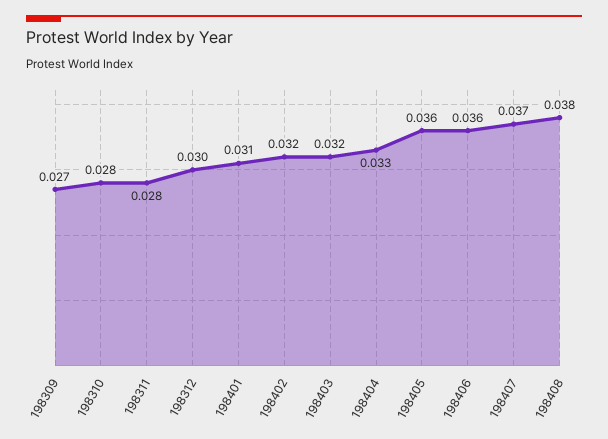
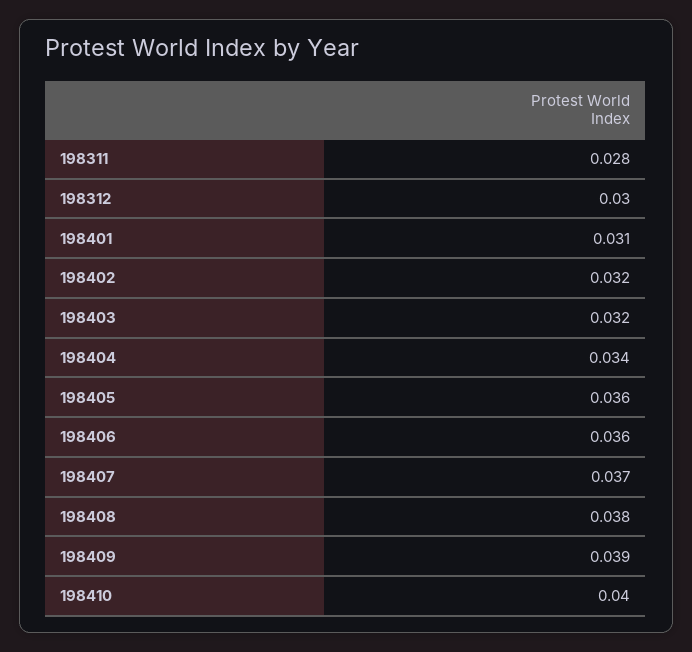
198309: 0.027 -> none
198310: 0.028 -> none
198404: 0.033 -> 0.034
198409: none -> 0.039
198410: none -> 0.04

